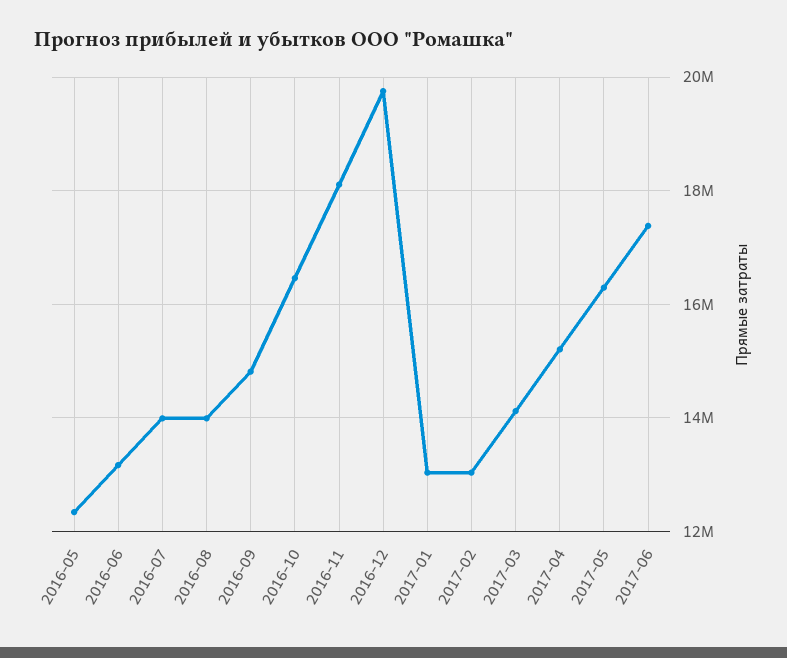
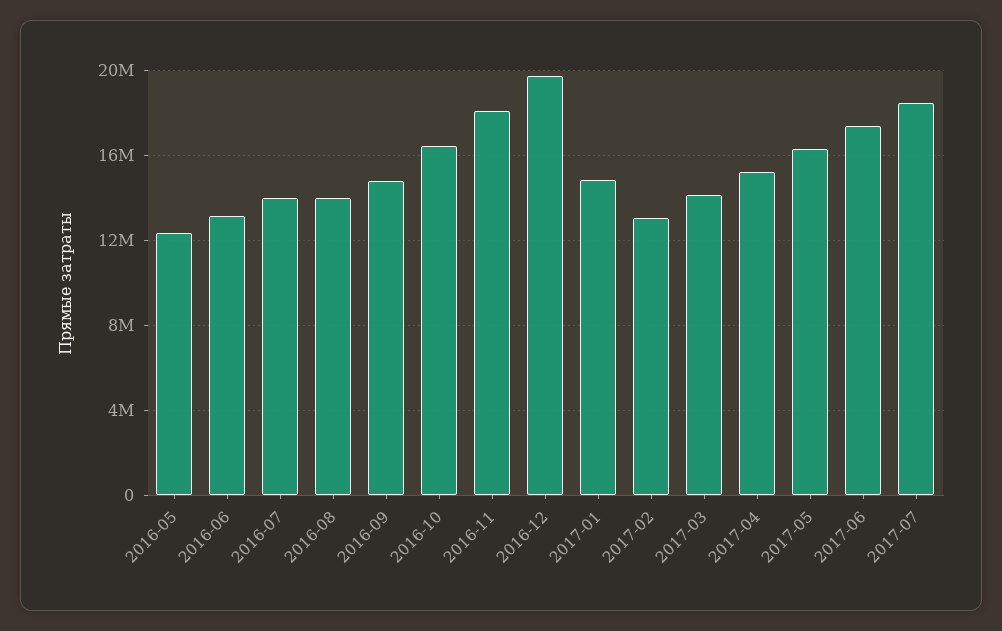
2017-01: 13000000 -> 15000000
2017-07: none -> 18500000

